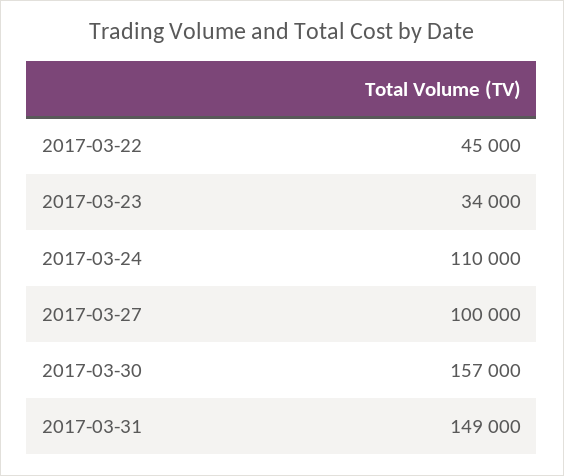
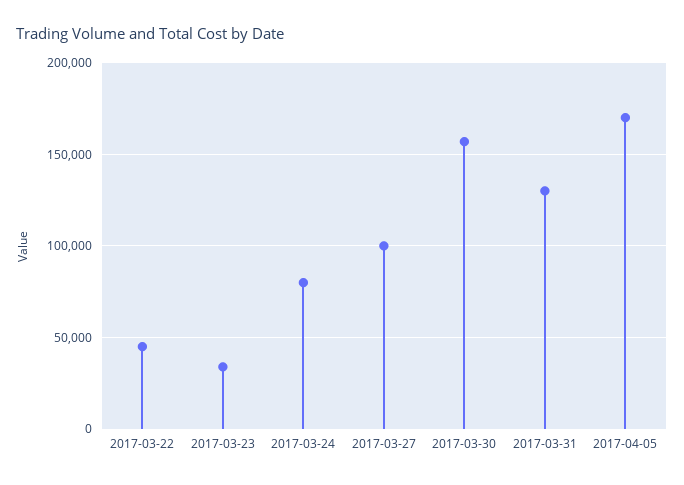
2017-03-24: 110000 -> 80000
2017-03-31: 149000 -> 130000
2017-04-05: none -> 170000

